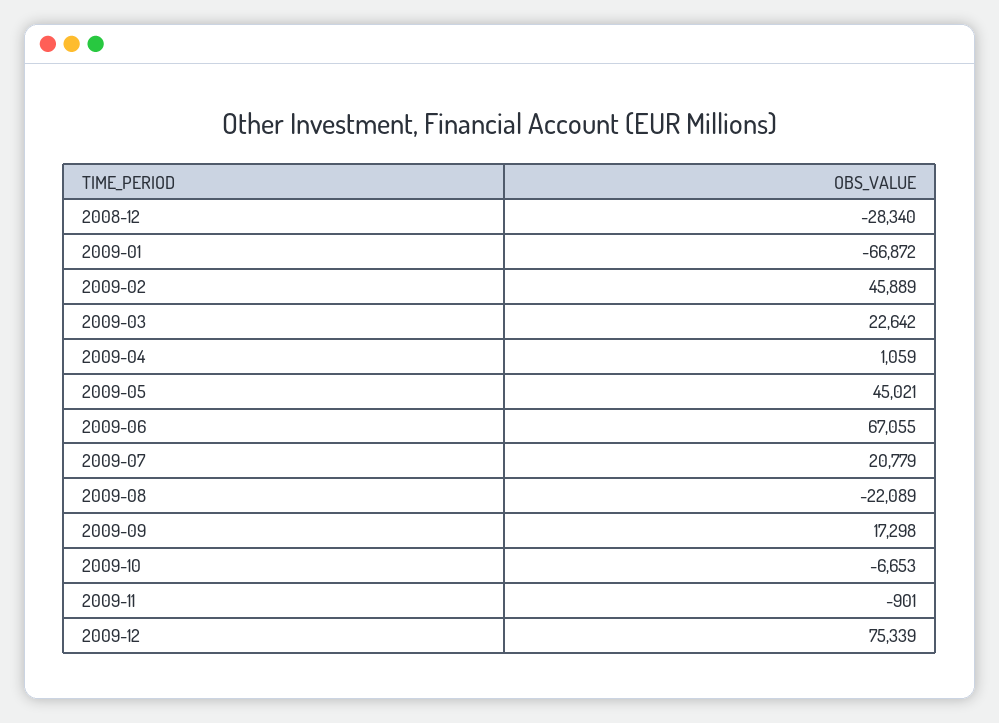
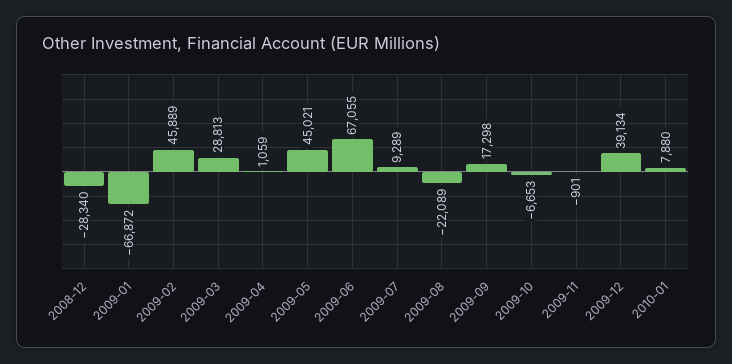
2009-03: 22642 -> 28813
2009-07: 20779 -> 9289
2009-12: 75339 -> 39134
2010-01: none -> 7880

